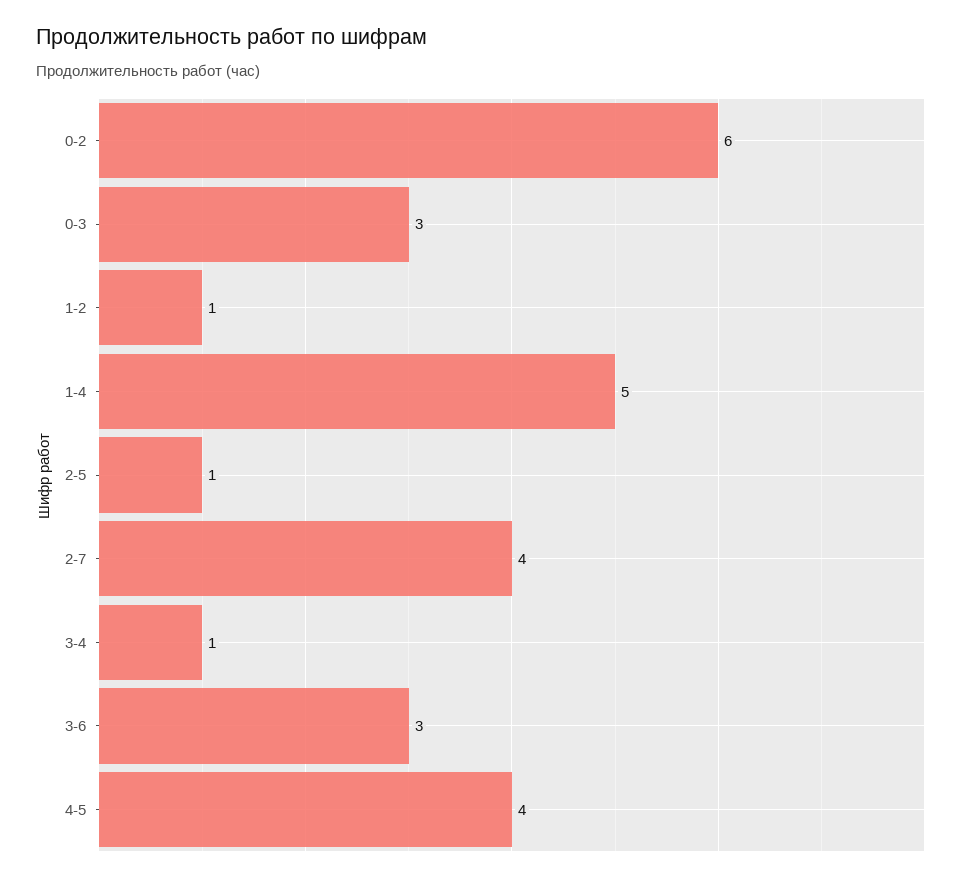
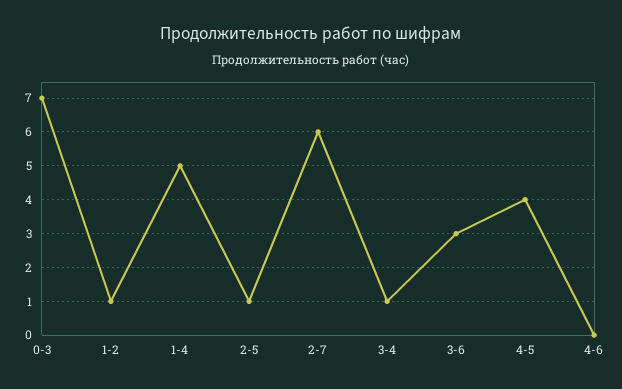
0-2: 6 -> none
0-3: 3 -> 7
2-7: 4 -> 6
4-6: none -> 0

